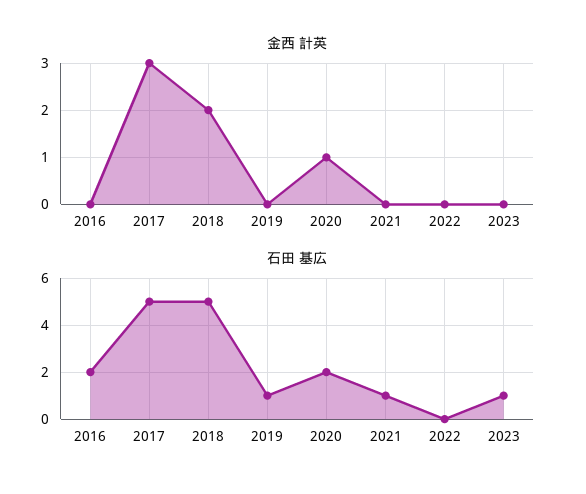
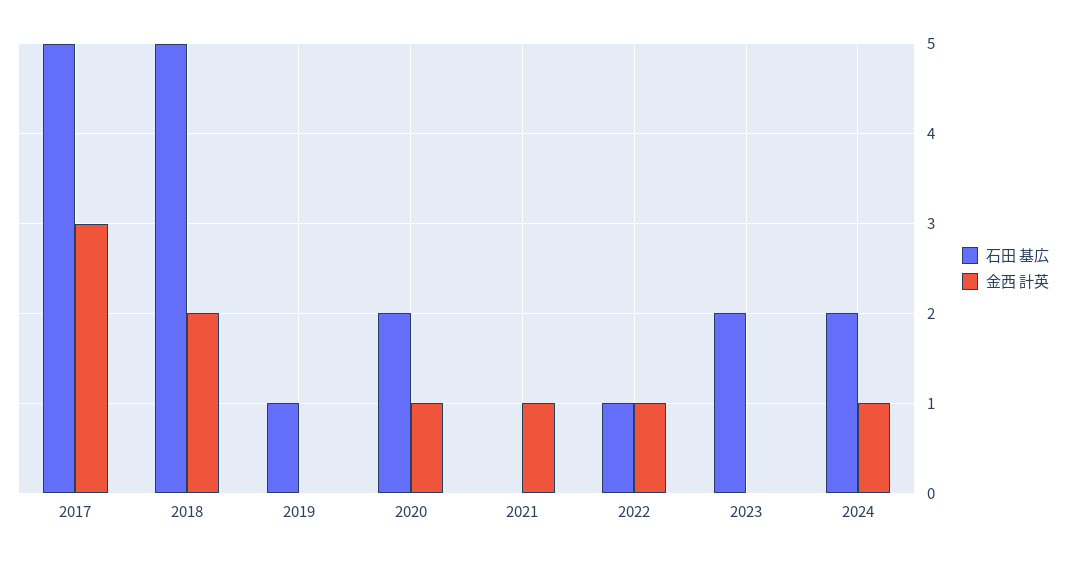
金西 計英, 2016: 0 -> none
金西 計英, 2021: 0 -> 1
金西 計英, 2022: 0 -> 1
石田 基広, 2016: 2 -> none
石田 基広, 2021: 1 -> 0
石田 基広, 2022: 0 -> 1
石田 基広, 2023: 1 -> 2
石田 基広, 2024: none -> 2
金西 計英, 2024: none -> 1

